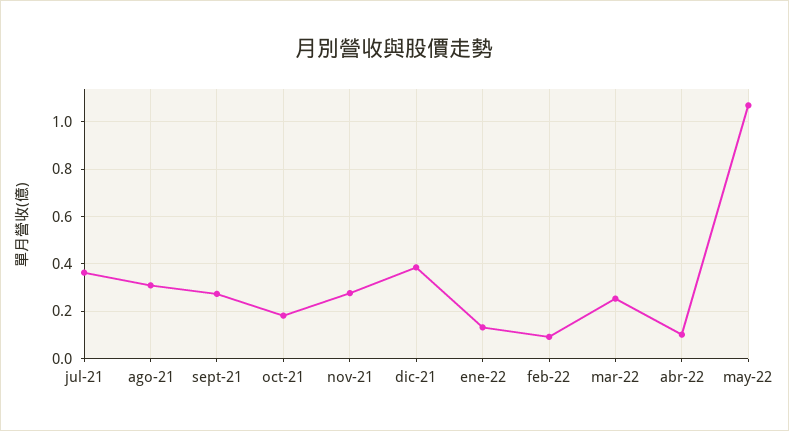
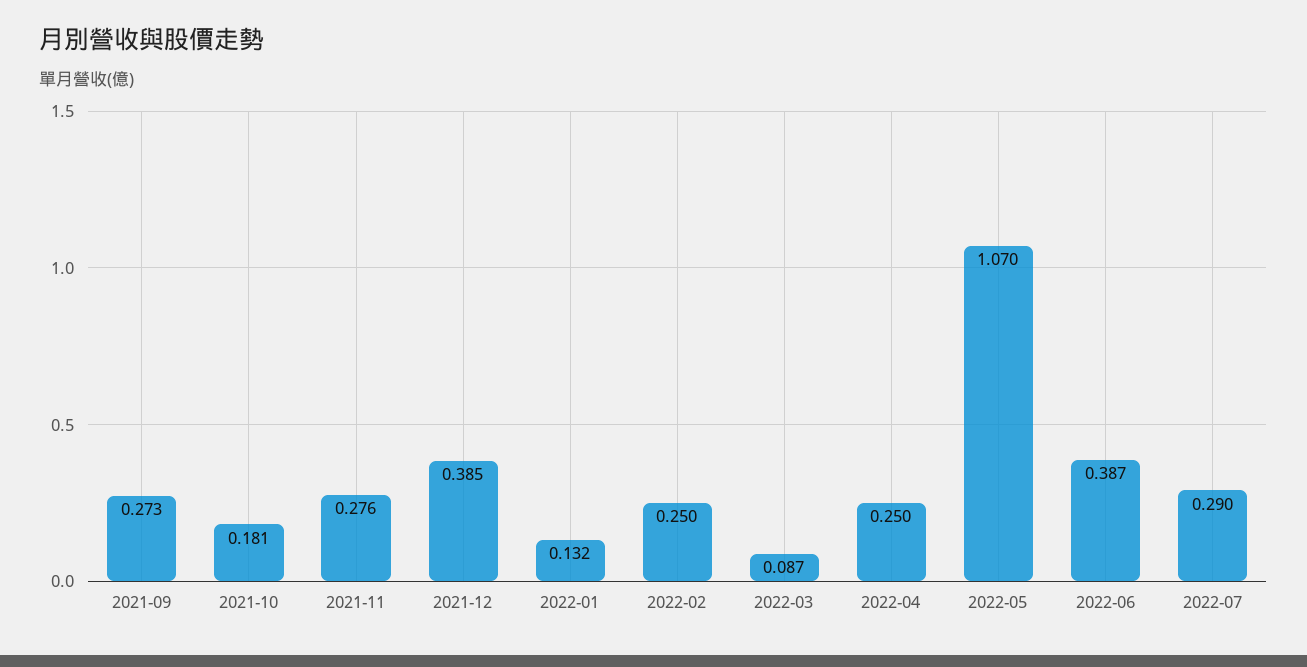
jul-21: 0.35 -> none
ago-21: 0.3 -> none
feb-22: 0.1 -> 0.25
mar-22: 0.25 -> 0.087
abr-22: 0.1 -> 0.25
2022-06: none -> 0.387
2022-07: none -> 0.29

